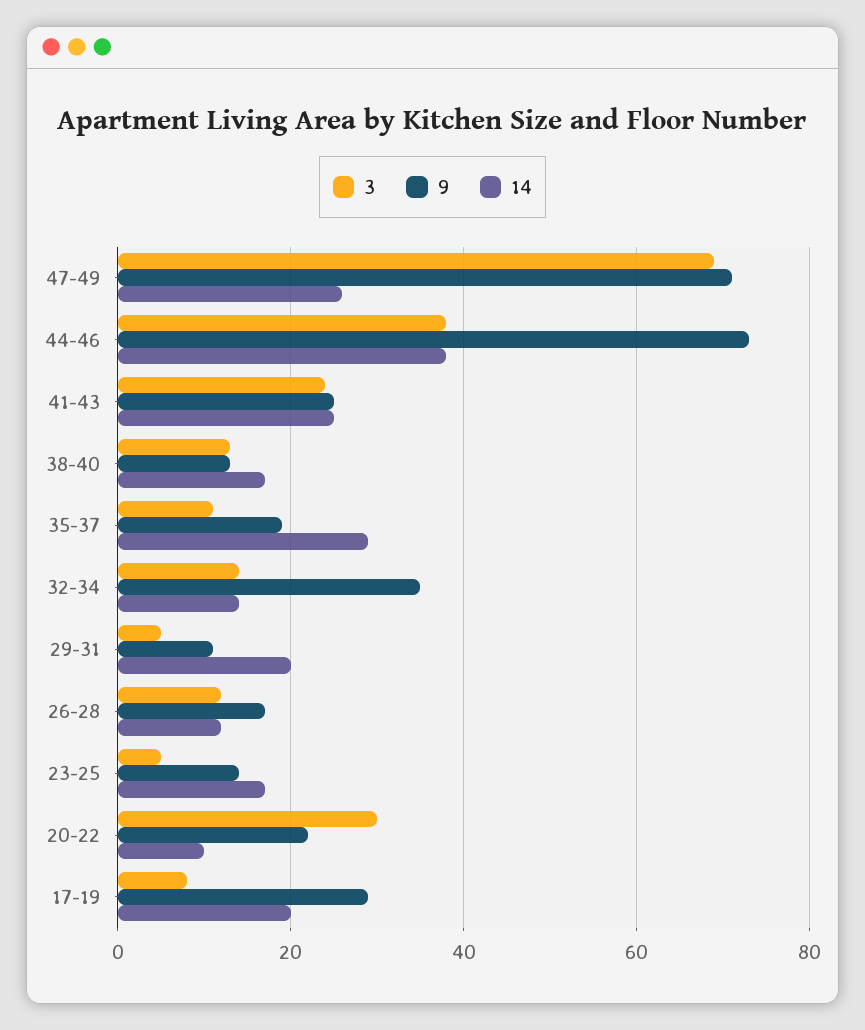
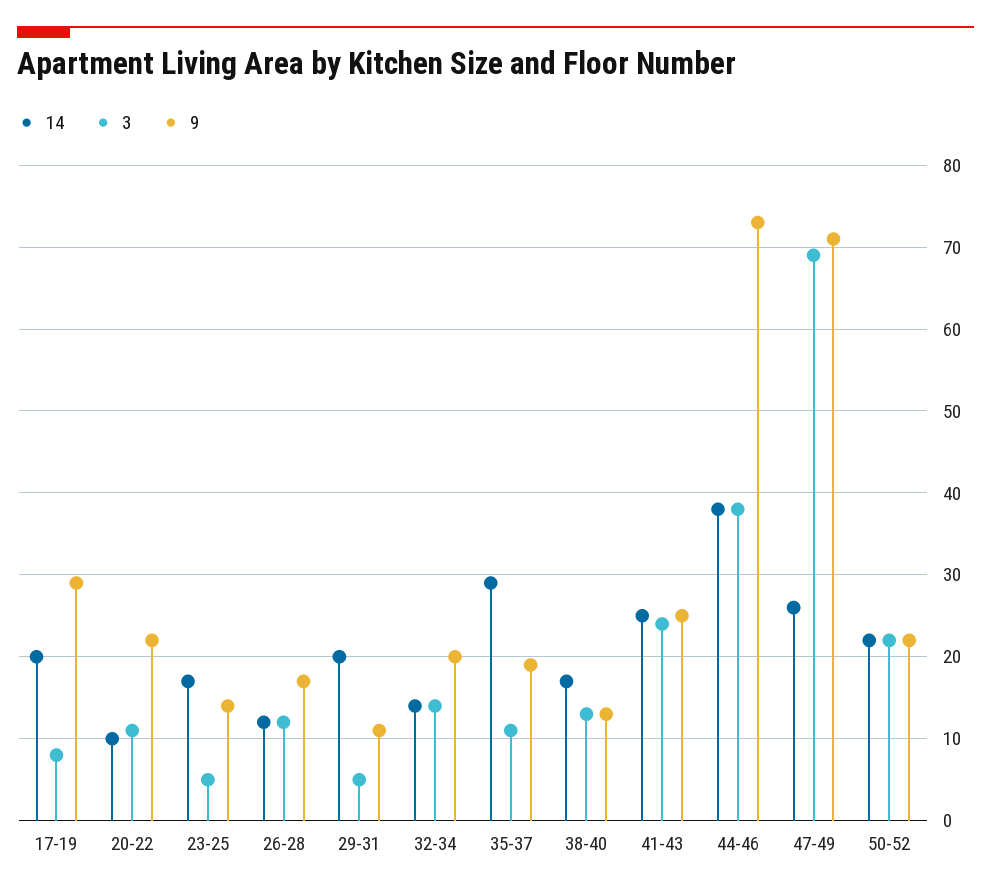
9, 32-34: 35 -> 20
3, 20-22: 30 -> 11
14, 50-52: none -> 22
3, 50-52: none -> 22
9, 50-52: none -> 22

